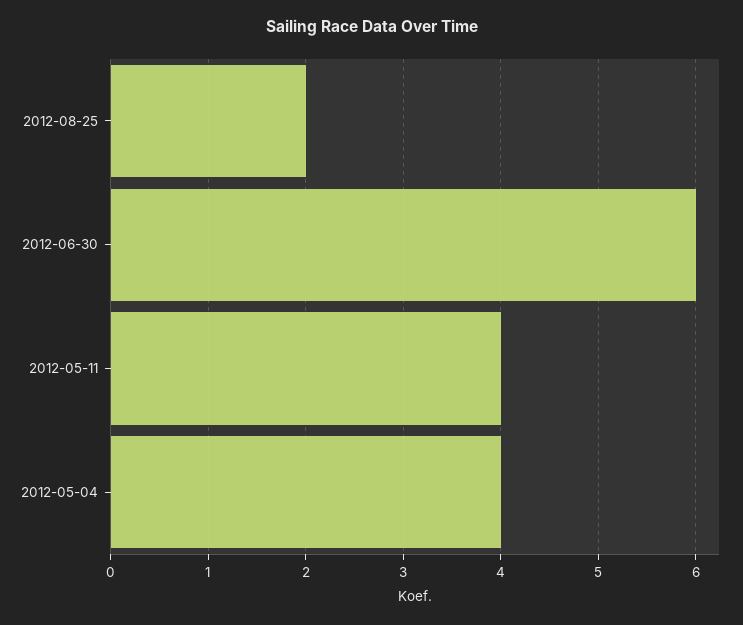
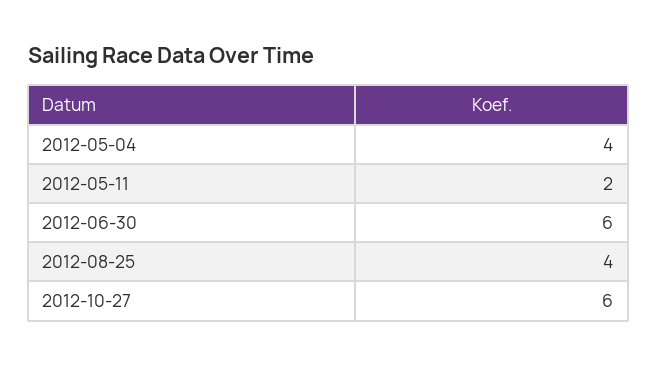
2012-08-25: 2 -> 4
2012-05-11: 4 -> 2
2012-10-27: none -> 6

